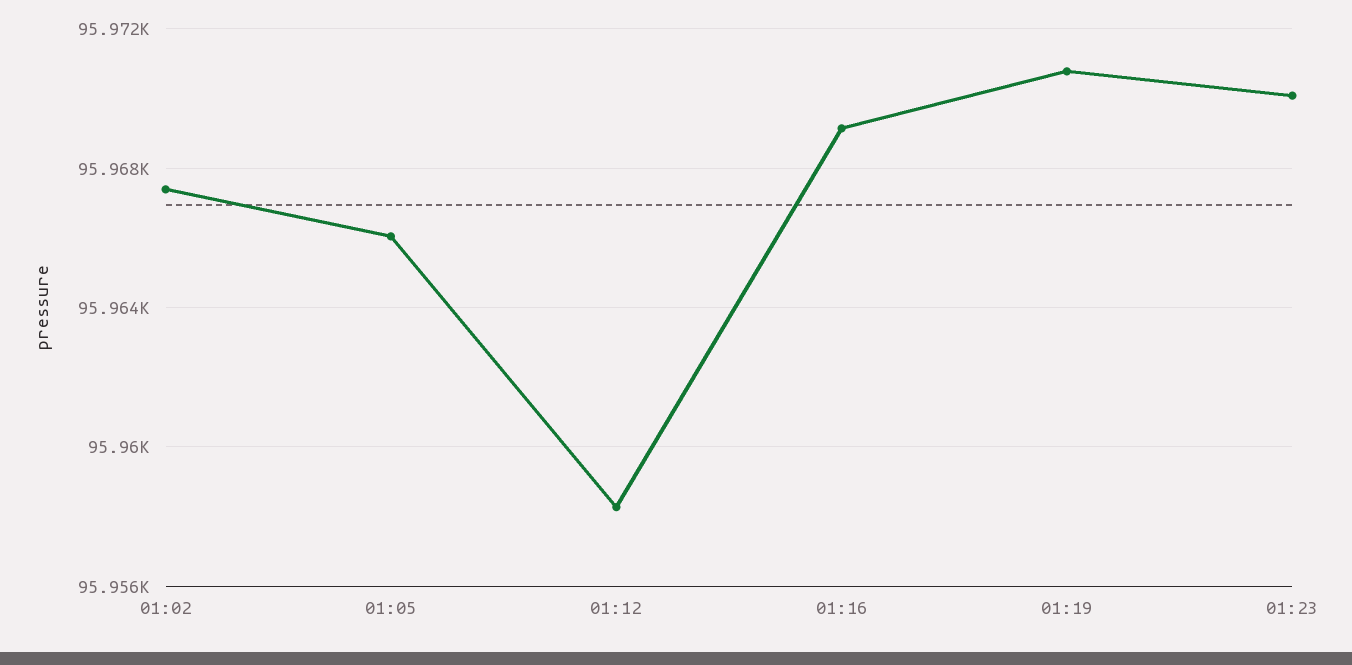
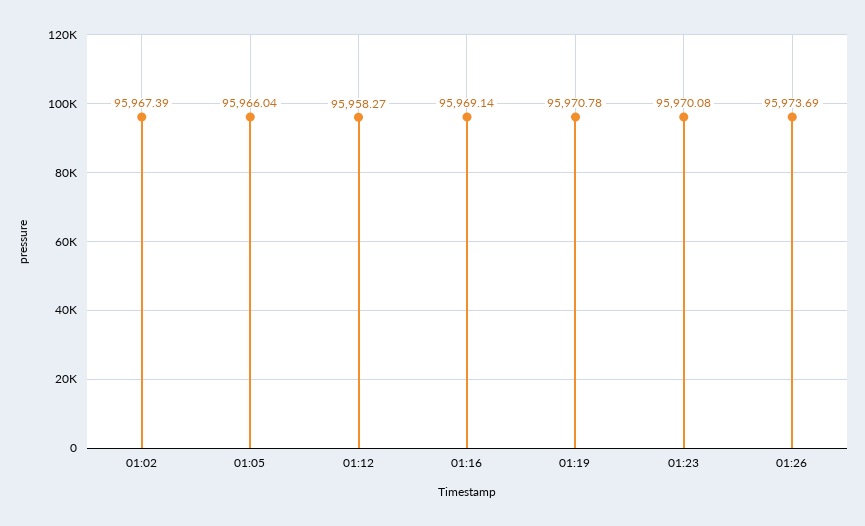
01:26: none -> 95973.69

